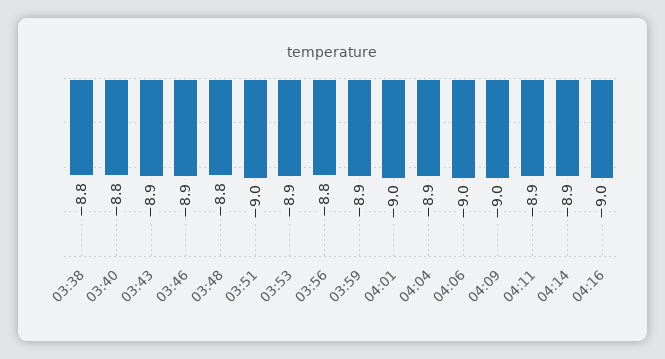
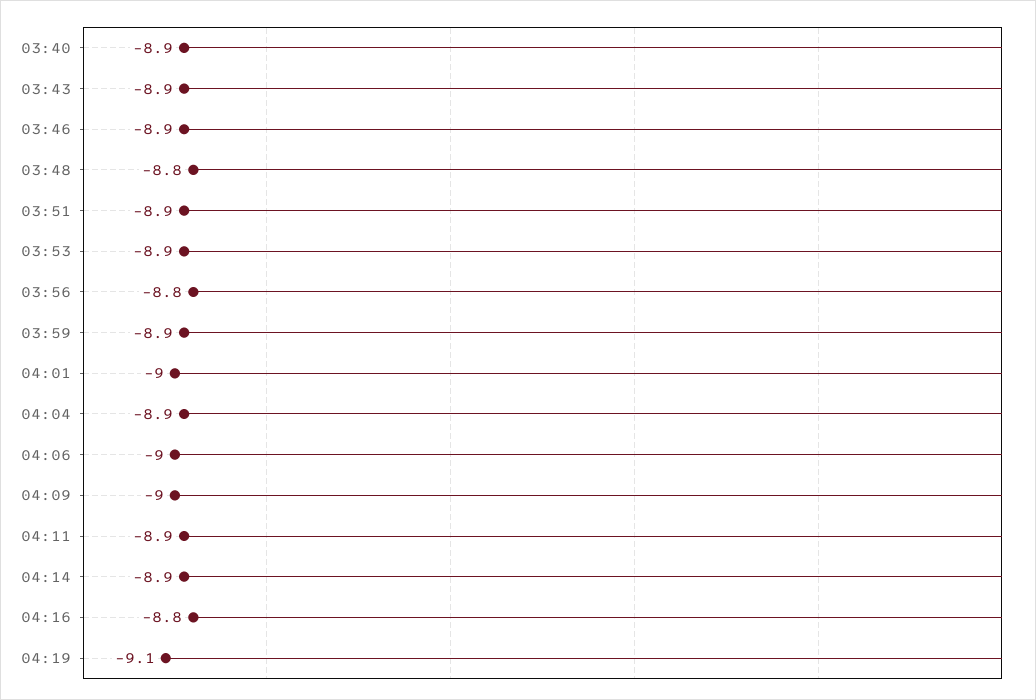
03:38: -8.8 -> none
03:40: -8.8 -> -8.9
03:51: -9 -> -8.9
04:16: -9 -> -8.8
04:19: none -> -9.1

